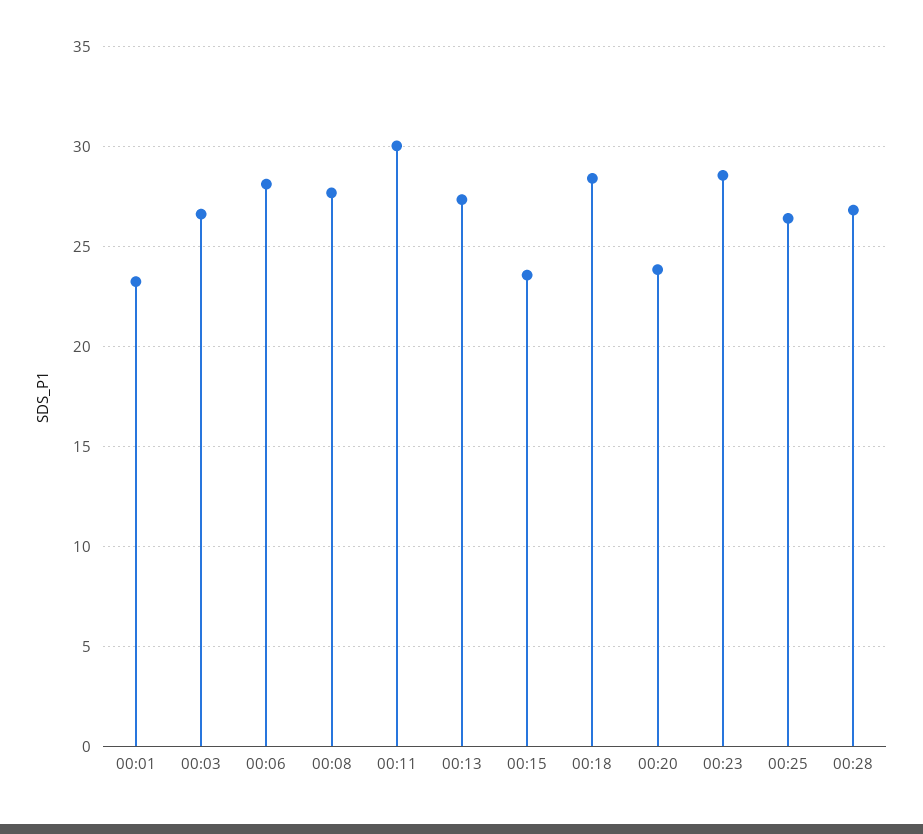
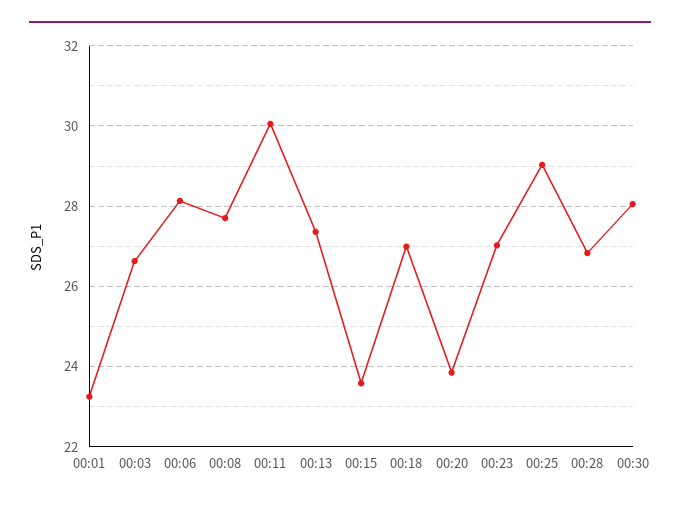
00:18: 28.5 -> 27
00:23: 28.5 -> 27
00:25: 26.5 -> 29
00:30: none -> 28

